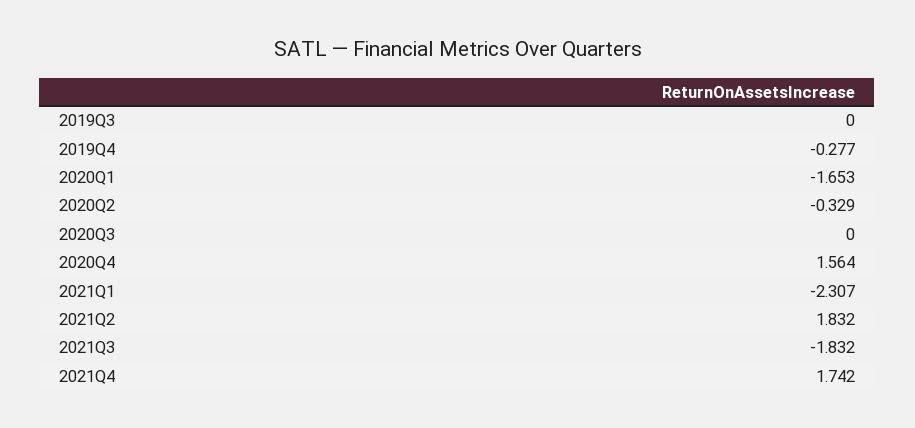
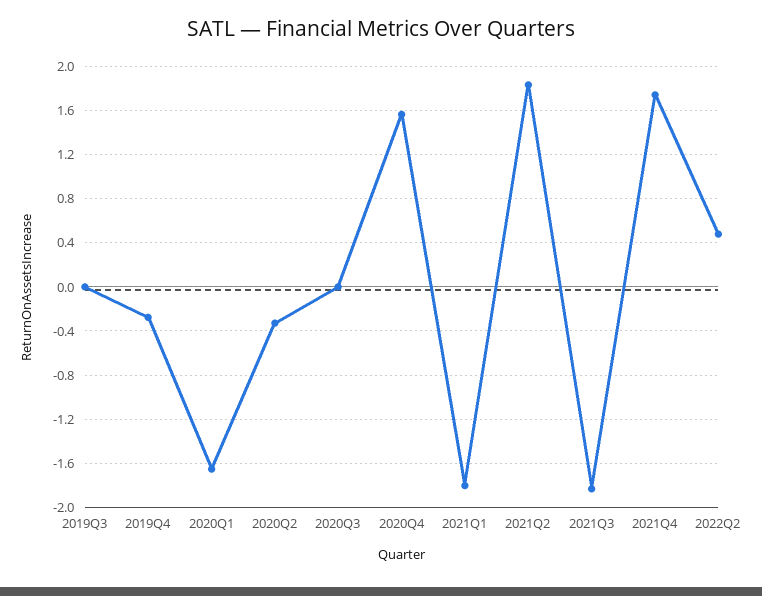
2021Q1: -2.307 -> -1.8
2022Q2: none -> 0.5

